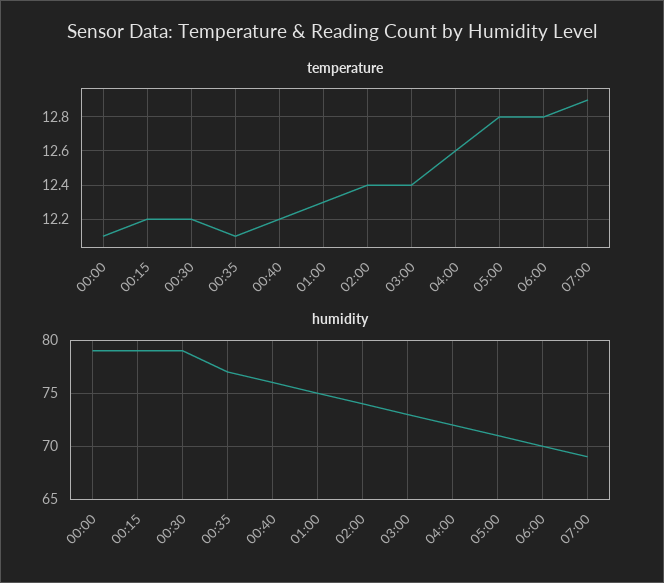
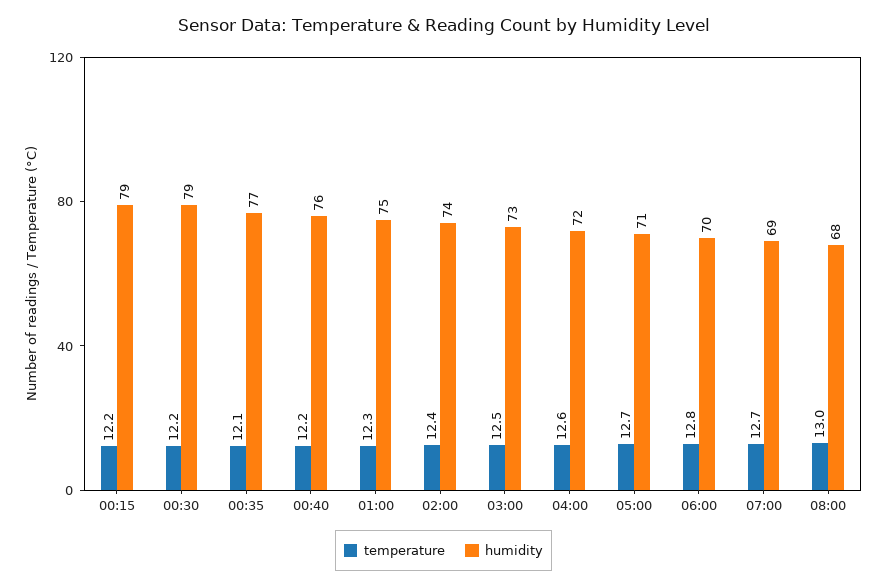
temperature, 00:00: 12.1 -> none
temperature, 03:00: 12.4 -> 12.5
temperature, 05:00: 12.8 -> 12.7
temperature, 07:00: 12.9 -> 12.7
humidity, 00:00: 79 -> none
temperature, 08:00: none -> 13
humidity, 08:00: none -> 68

